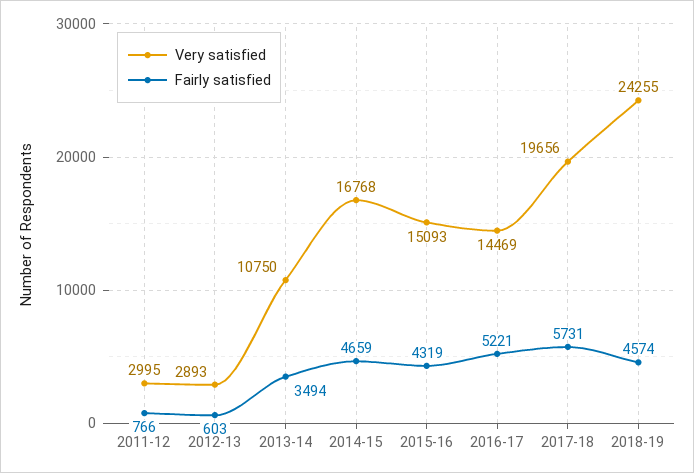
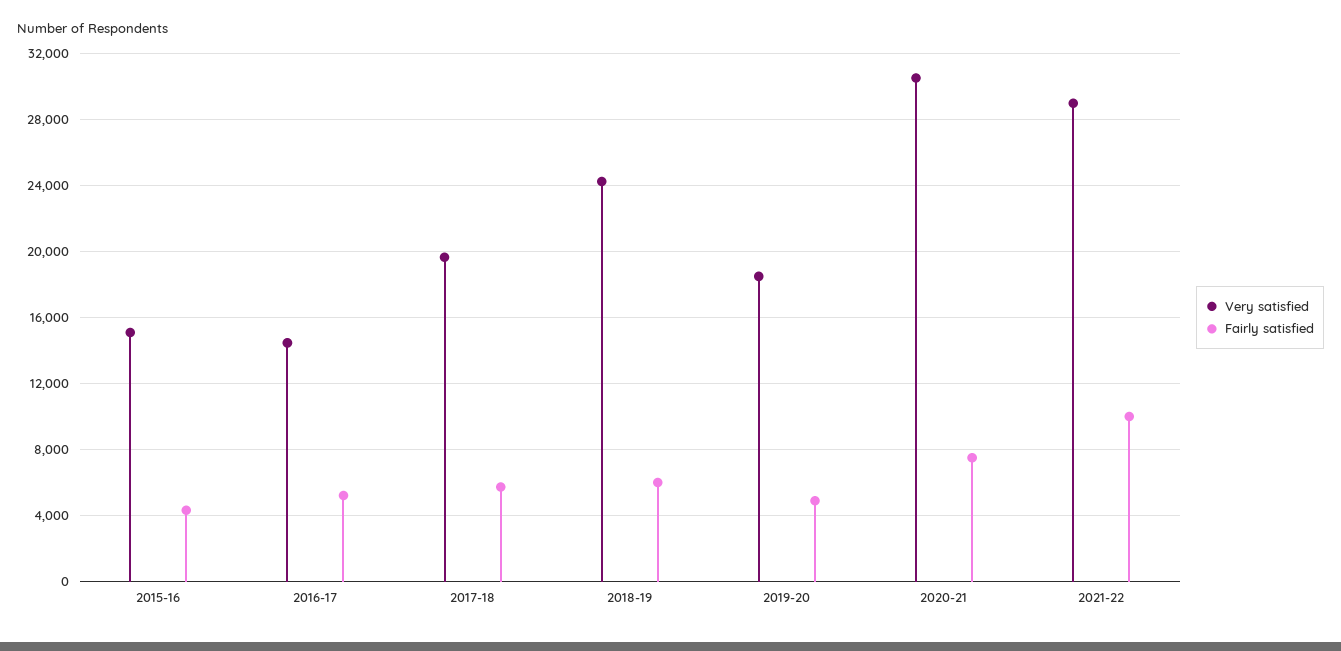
Very satisfied, 2011-12: 2995 -> none
Fairly satisfied, 2011-12: 766 -> none
Very satisfied, 2012-13: 2893 -> none
Fairly satisfied, 2012-13: 603 -> none
Very satisfied, 2013-14: 10750 -> none
Fairly satisfied, 2013-14: 3494 -> none
Very satisfied, 2014-15: 16768 -> none
Fairly satisfied, 2014-15: 4659 -> none
Fairly satisfied, 2018-19: 4574 -> 6000
Very satisfied, 2019-20: none -> 18500
Fairly satisfied, 2019-20: none -> 5000
Very satisfied, 2020-21: none -> 30500
Fairly satisfied, 2020-21: none -> 7500
Very satisfied, 2021-22: none -> 29000
Fairly satisfied, 2021-22: none -> 10000

